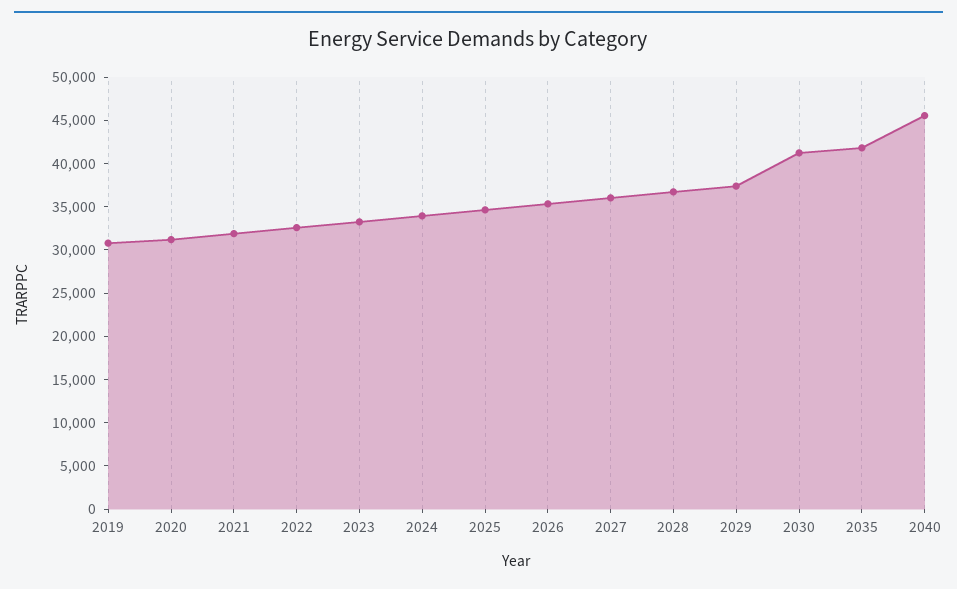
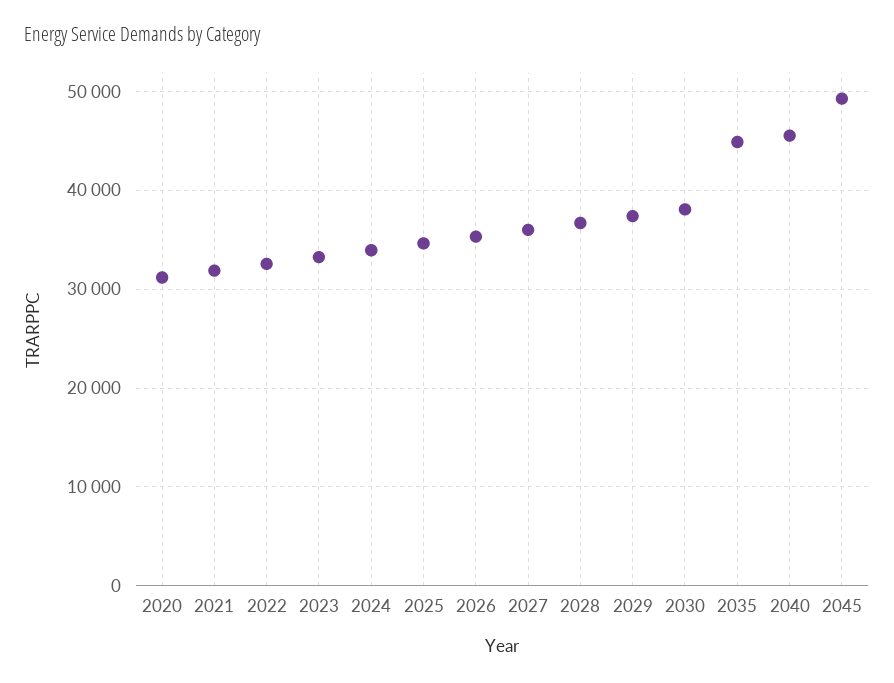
2019: 31000 -> none
2030: 41000 -> 38000
2035: 42000 -> 45000
2045: none -> 49000

